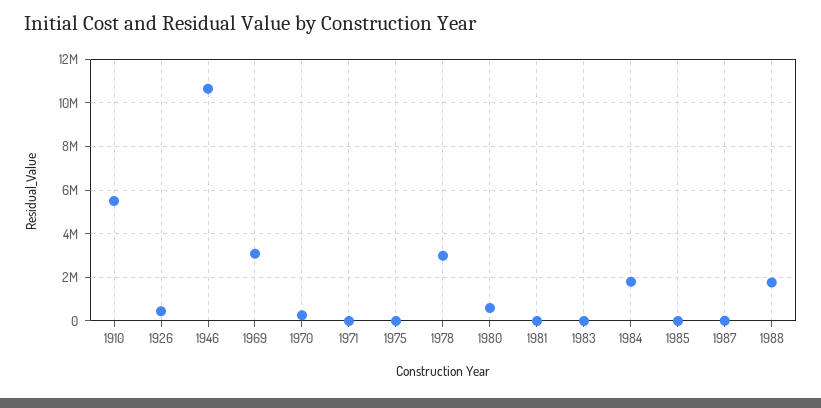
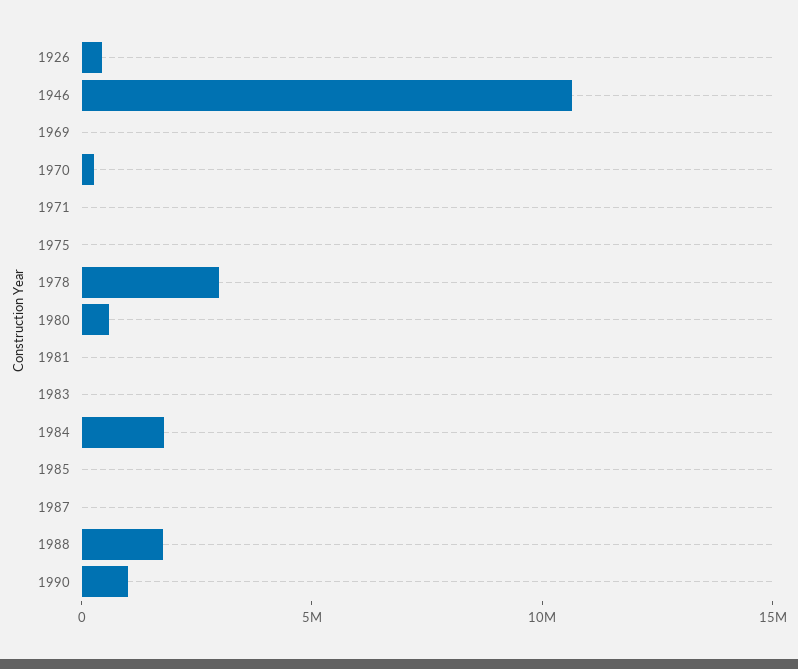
1910: 5500000 -> none
1969: 3000000 -> 0
1990: none -> 1000000

